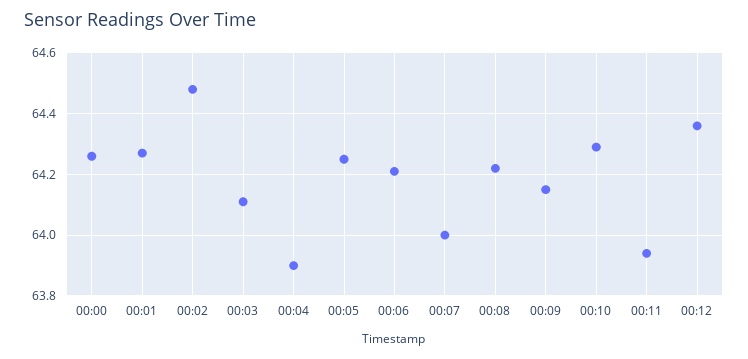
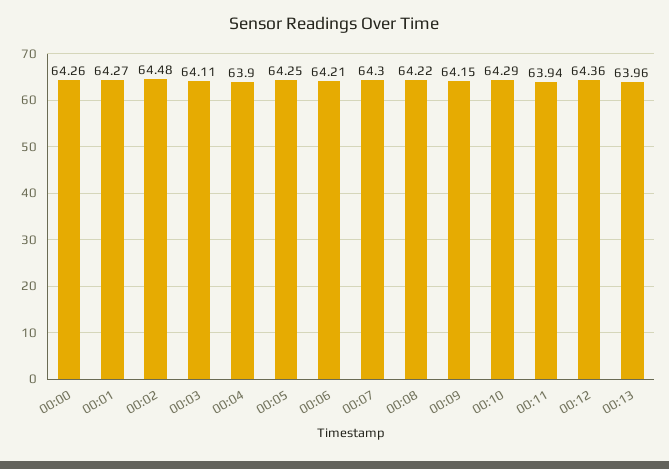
00:07: 64 -> 64.3
00:13: none -> 63.96

